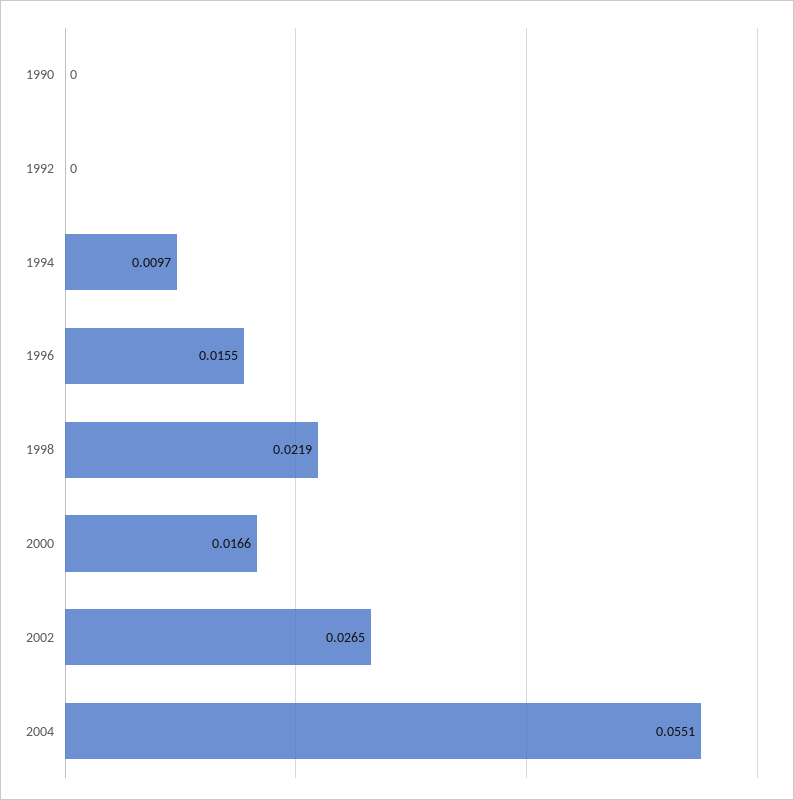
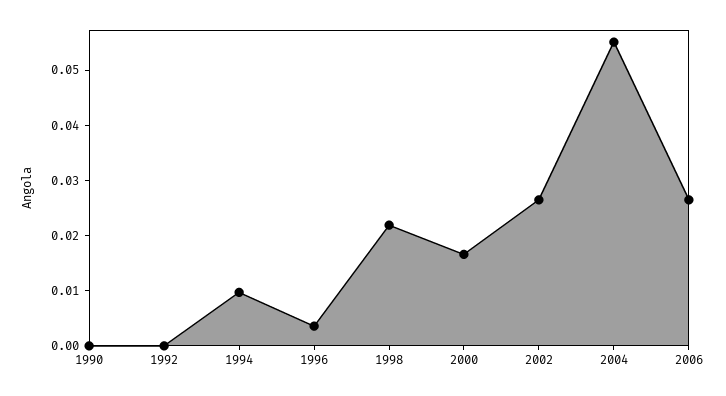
1996: 0.0155 -> 0.004
2006: none -> 0.026

